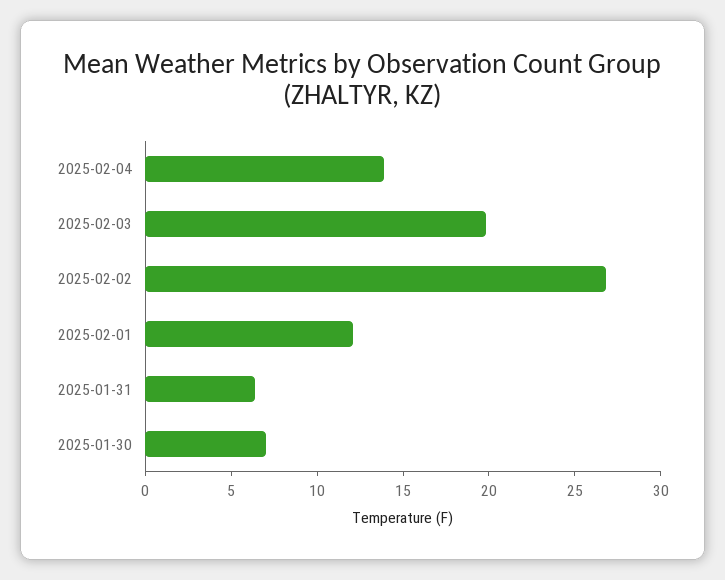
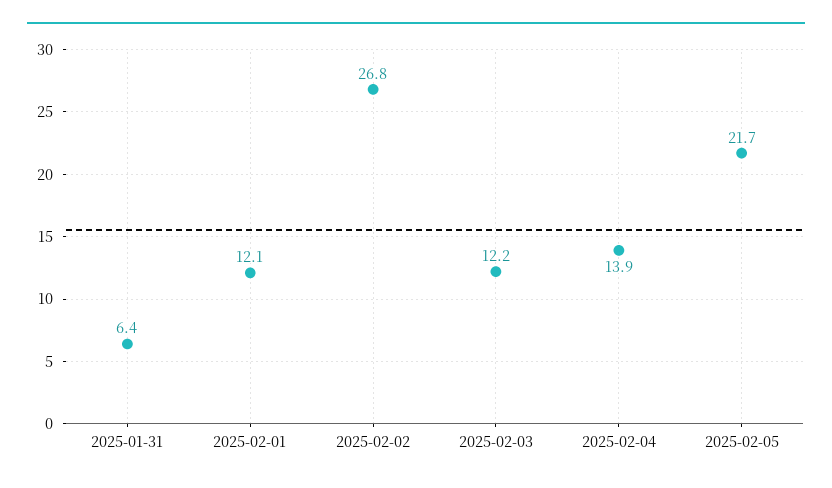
2025-02-03: 20 -> 12.2
2025-01-30: 7 -> none
2025-02-05: none -> 21.7

